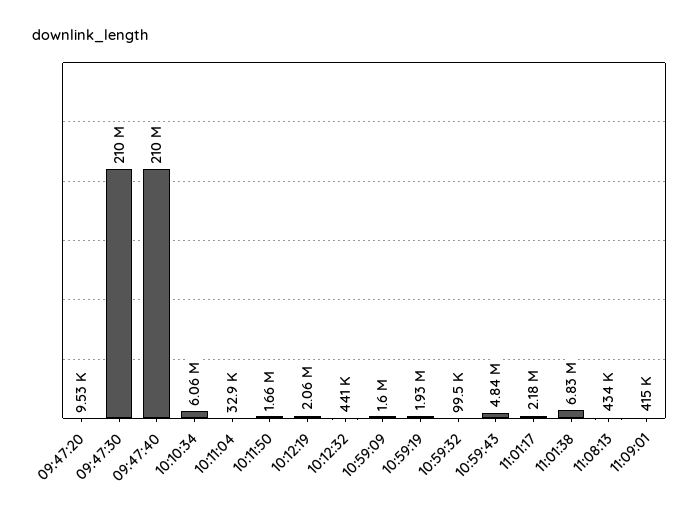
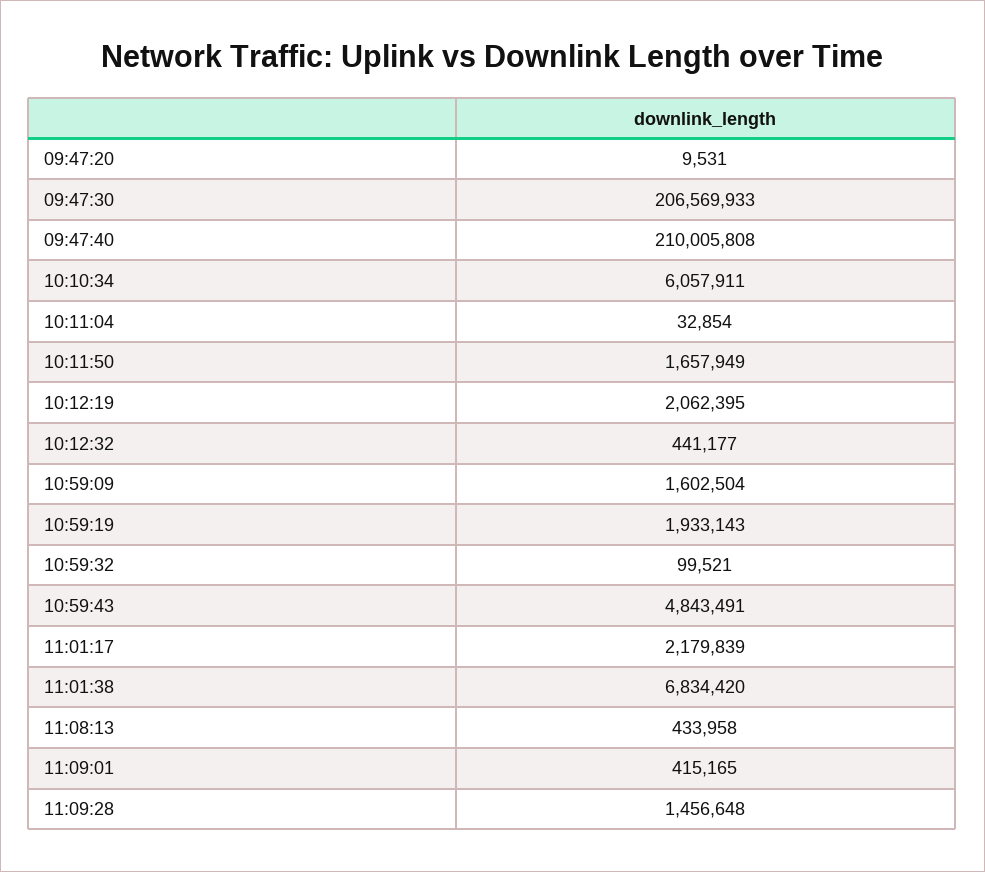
09:47:30: 210000000 -> 206569933
11:09:28: none -> 1456648

